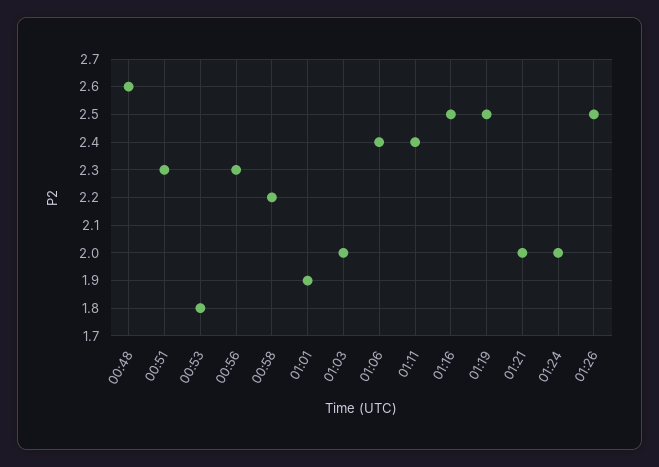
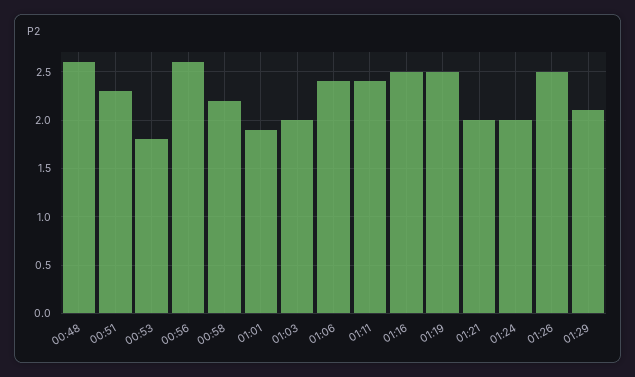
00:56: 2.3 -> 2.6
01:29: none -> 2.1

